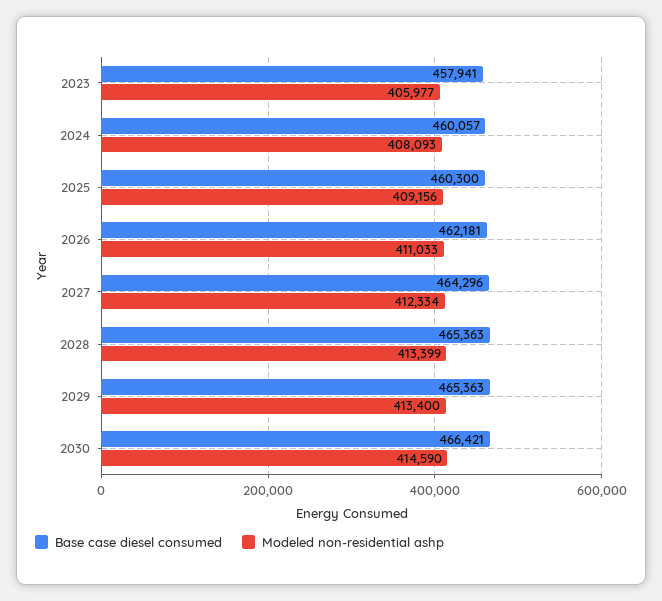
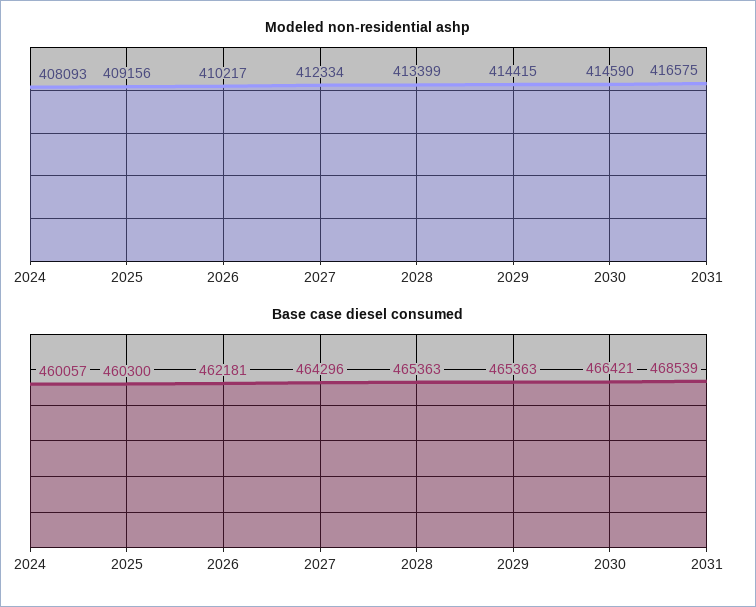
Base case diesel consumed, 2023: 457941 -> none
Modeled non-residential ashp, 2023: 405977 -> none
Modeled non-residential ashp, 2026: 411033 -> 410217
Modeled non-residential ashp, 2029: 413400 -> 414415
Modeled non-residential ashp, 2031: none -> 416575
Base case diesel consumed, 2031: none -> 468539

